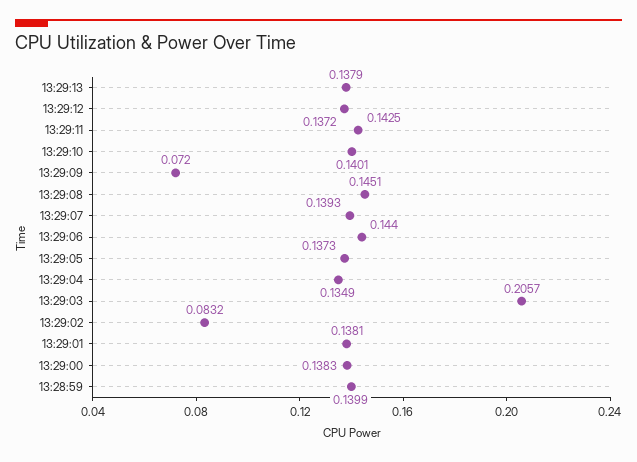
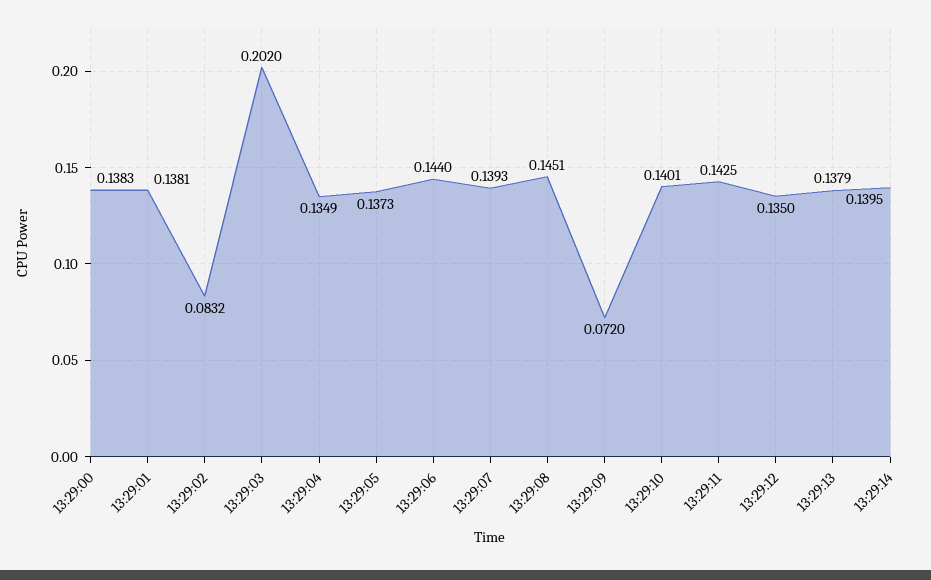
13:29:12: 0.1372 -> 0.135
13:29:03: 0.2057 -> 0.202
13:28:59: 0.1399 -> none
13:29:14: none -> 0.1395

